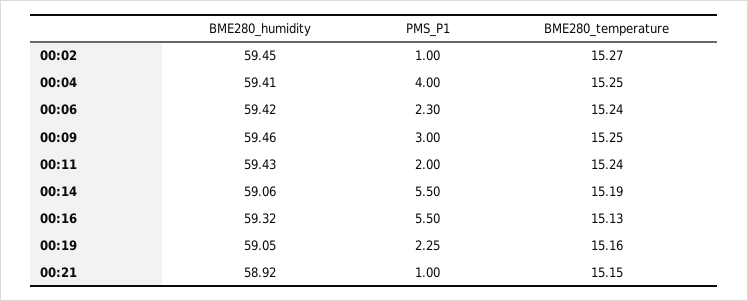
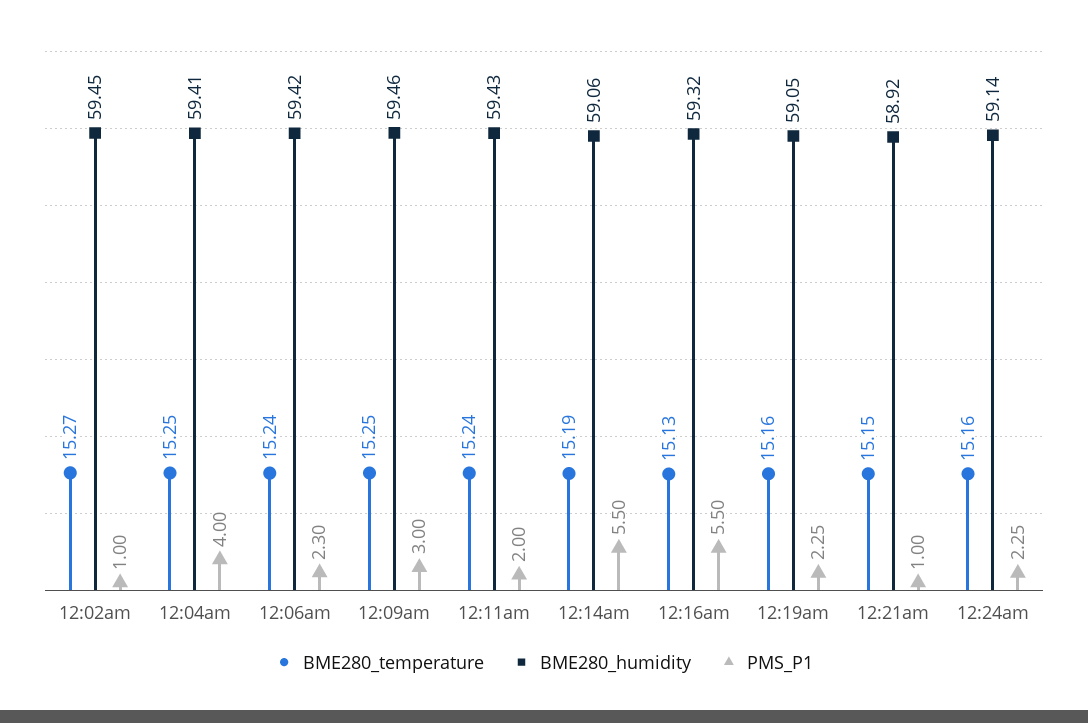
BME280_temperature, 12:24am: none -> 15.16
BME280_humidity, 12:24am: none -> 59.14
PMS_P1, 12:24am: none -> 2.25

